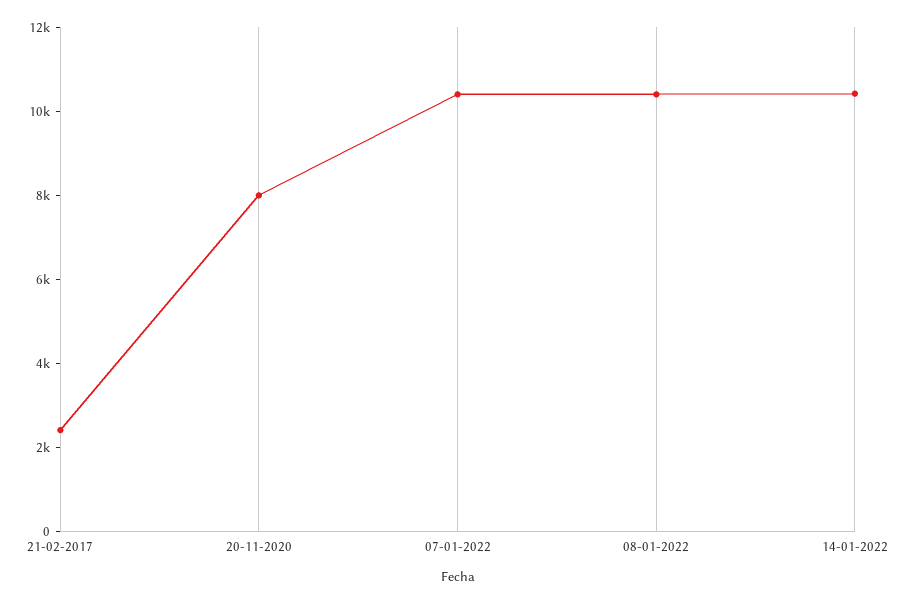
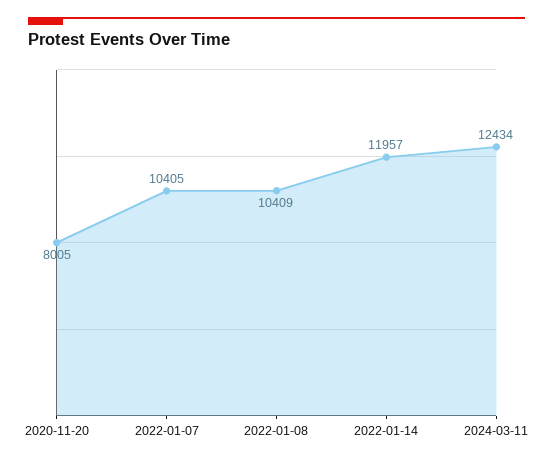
21-02-2017: 2500 -> none
14-01-2022: 10500 -> 11957
2024-03-11: none -> 12434

